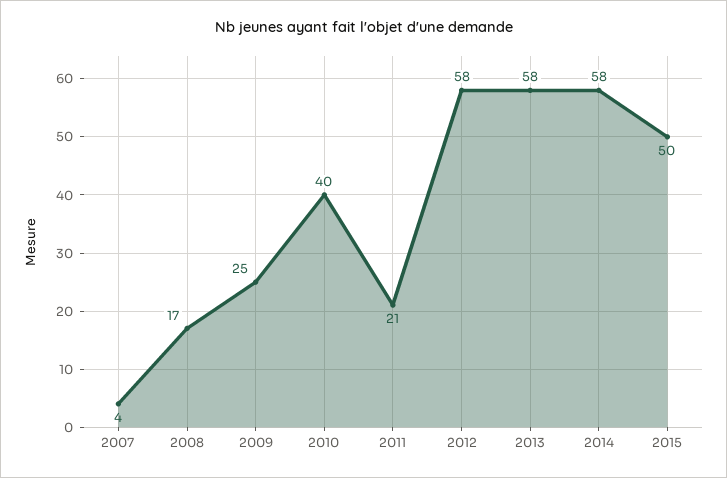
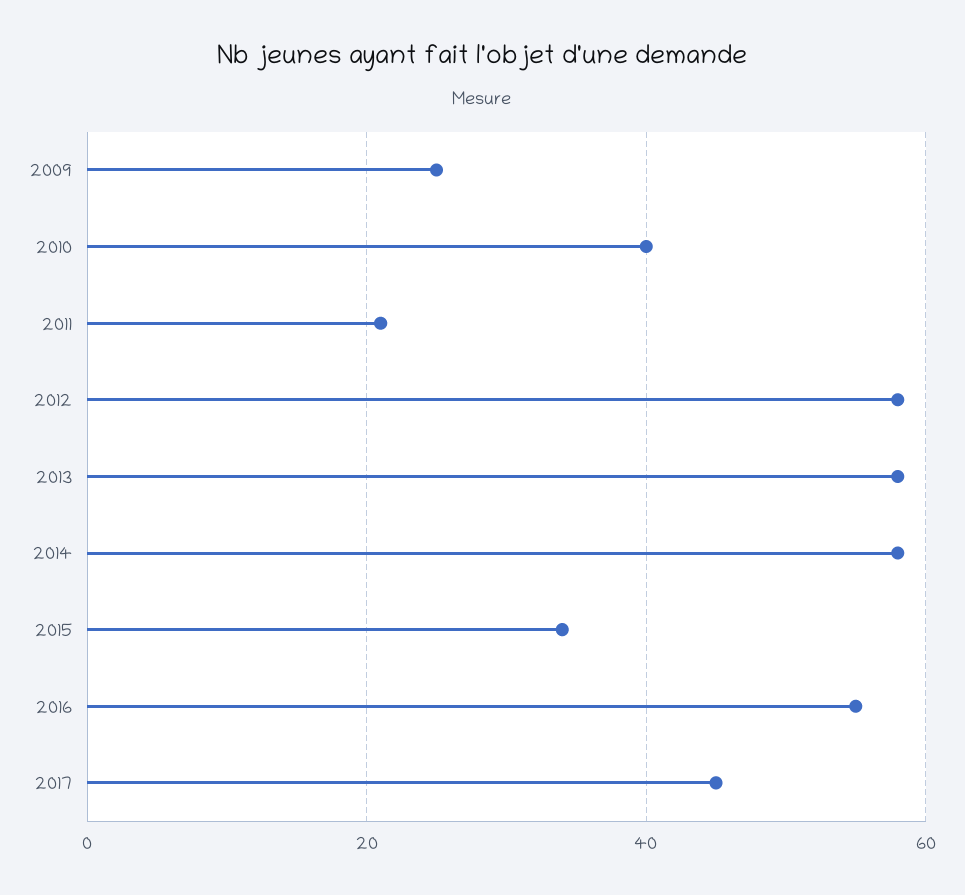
2007: 4 -> none
2008: 17 -> none
2015: 50 -> 35
2016: none -> 55
2017: none -> 45

